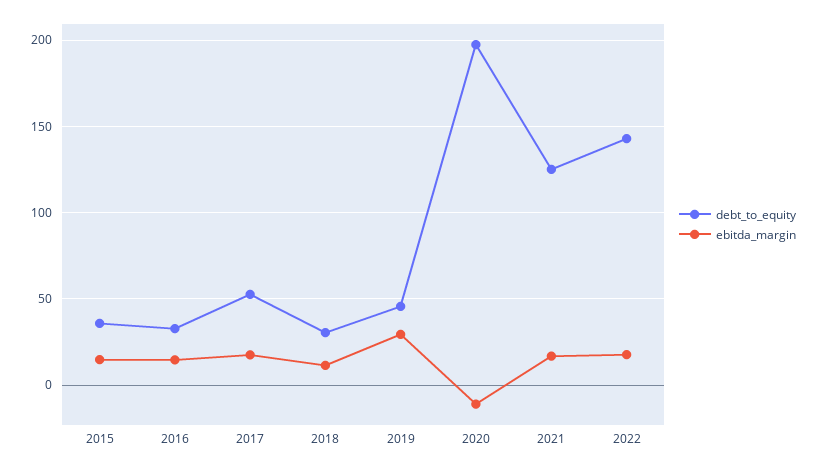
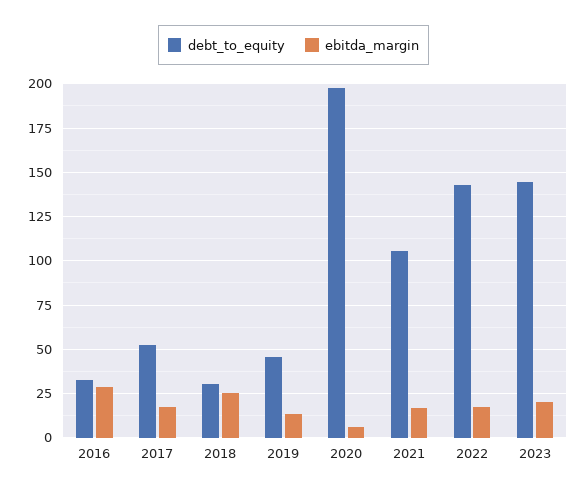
debt_to_equity, 2015: 35 -> none
ebitda_margin, 2015: 15 -> none
ebitda_margin, 2016: 15 -> 30
ebitda_margin, 2018: 10 -> 25
ebitda_margin, 2019: 30 -> 15
ebitda_margin, 2020: -10 -> 5
debt_to_equity, 2021: 125 -> 105
debt_to_equity, 2023: none -> 145
ebitda_margin, 2023: none -> 20

